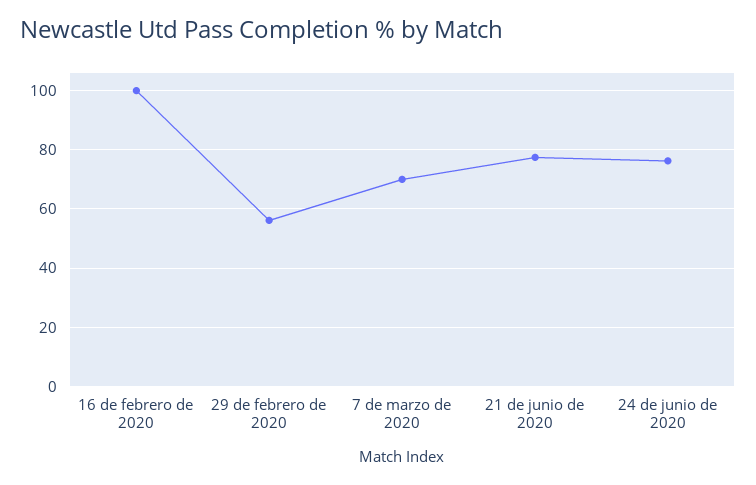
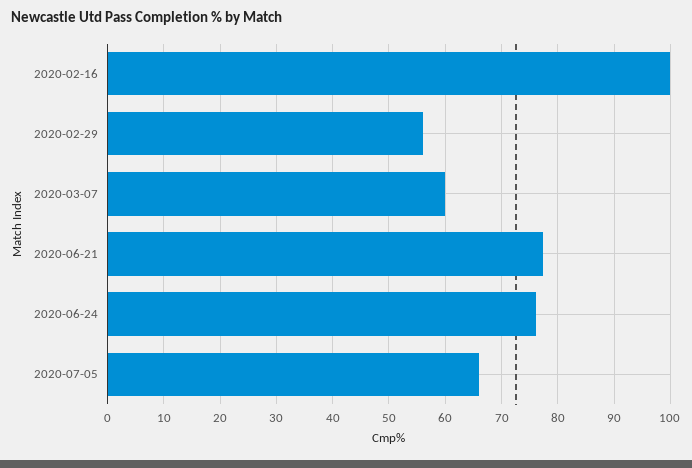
7 de marzo de 2020: 70 -> 60
2020-07-05: none -> 66

